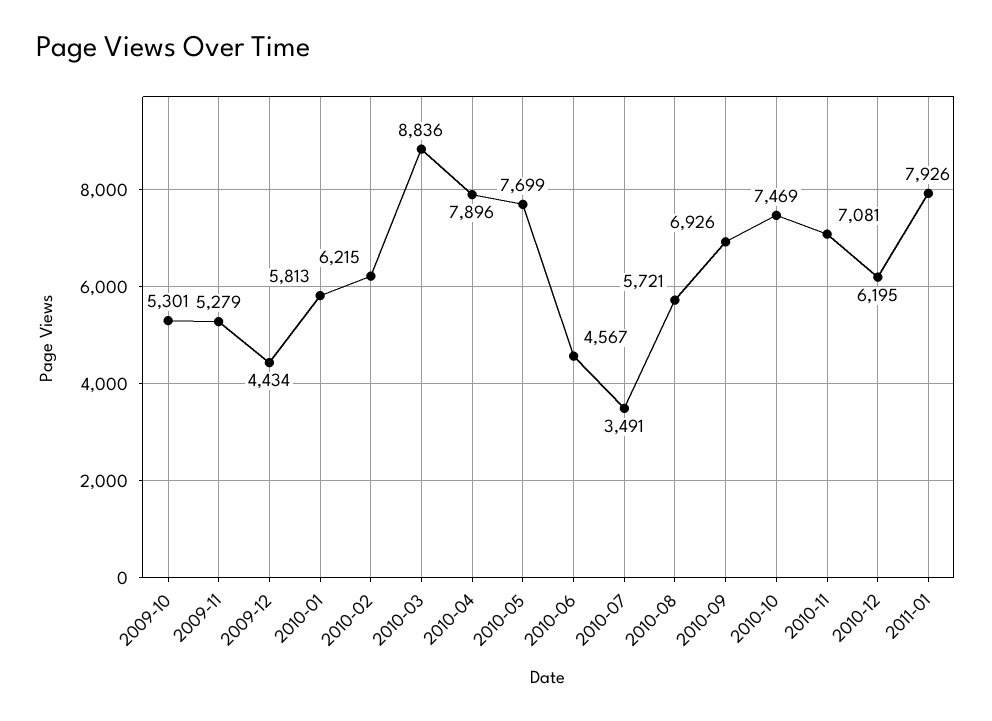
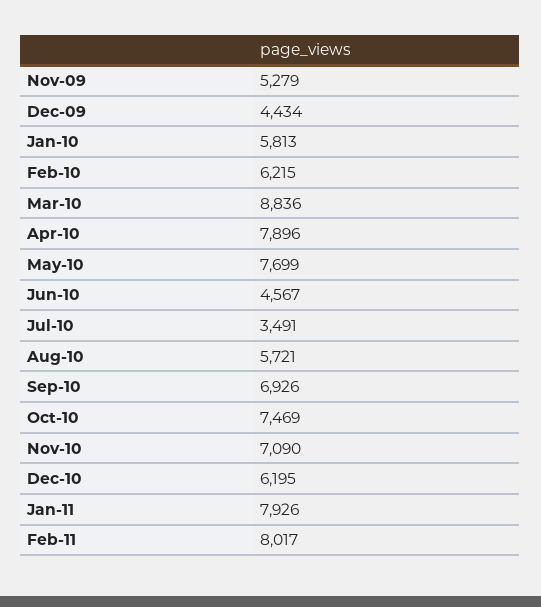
2009-10: 5301 -> none
2010-11: 7081 -> 7090
Feb-11: none -> 8017

